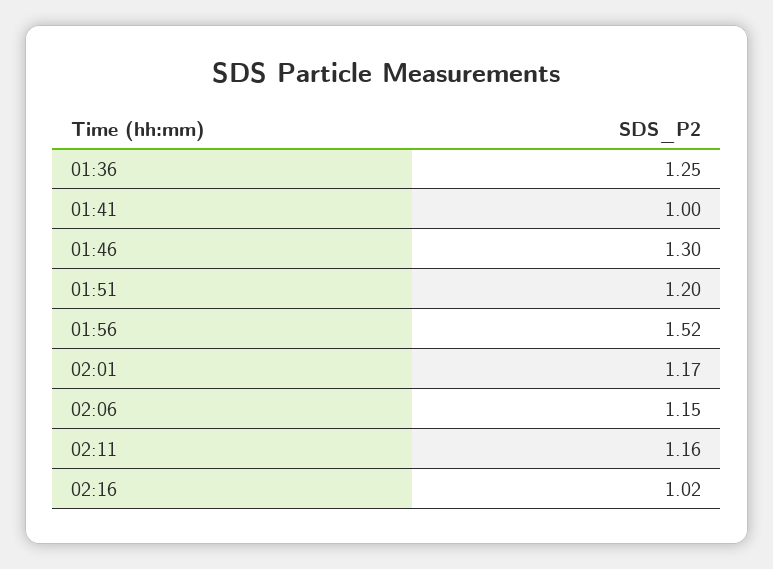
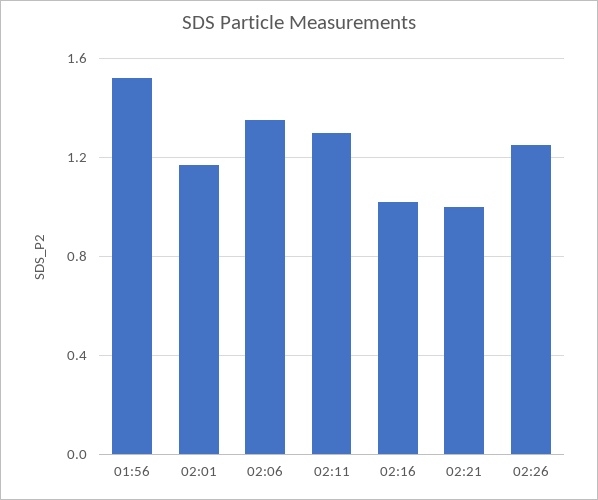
01:36: 1.25 -> none
01:41: 1 -> none
01:46: 1.3 -> none
01:51: 1.2 -> none
02:06: 1.15 -> 1.35
02:11: 1.16 -> 1.3
02:21: none -> 1
02:26: none -> 1.25

